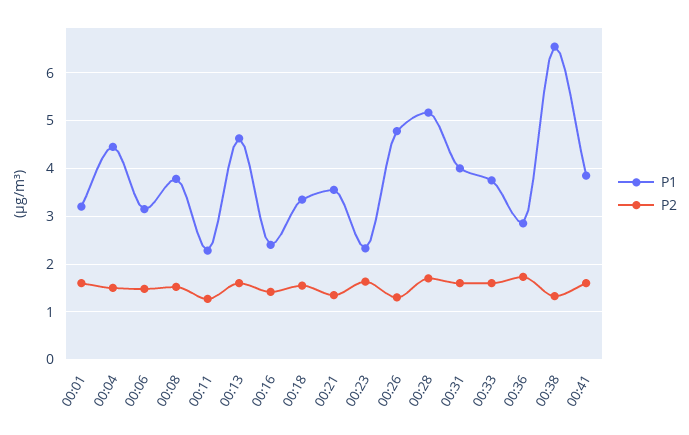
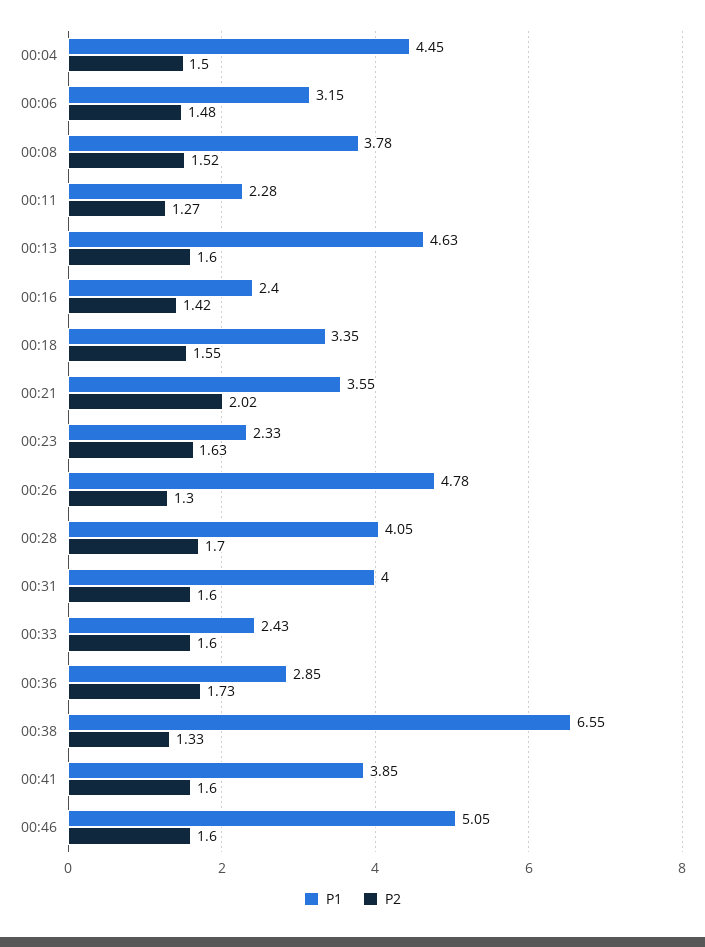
P1, 00:01: 3.2 -> none
P2, 00:01: 1.6 -> none
P2, 00:21: 1.4 -> 2.02
P1, 00:28: 5.2 -> 4.05
P1, 00:33: 3.8 -> 2.43
P1, 00:46: none -> 5.05
P2, 00:46: none -> 1.6

